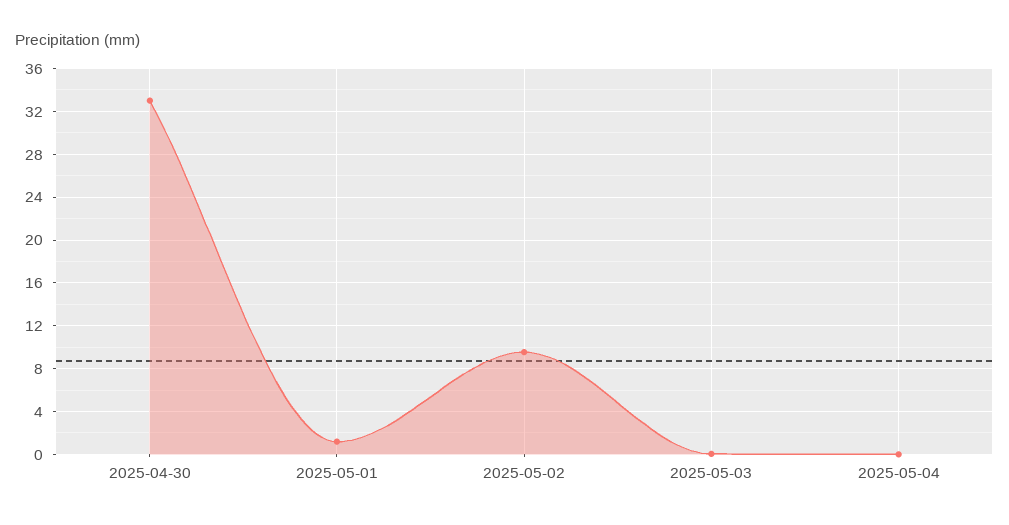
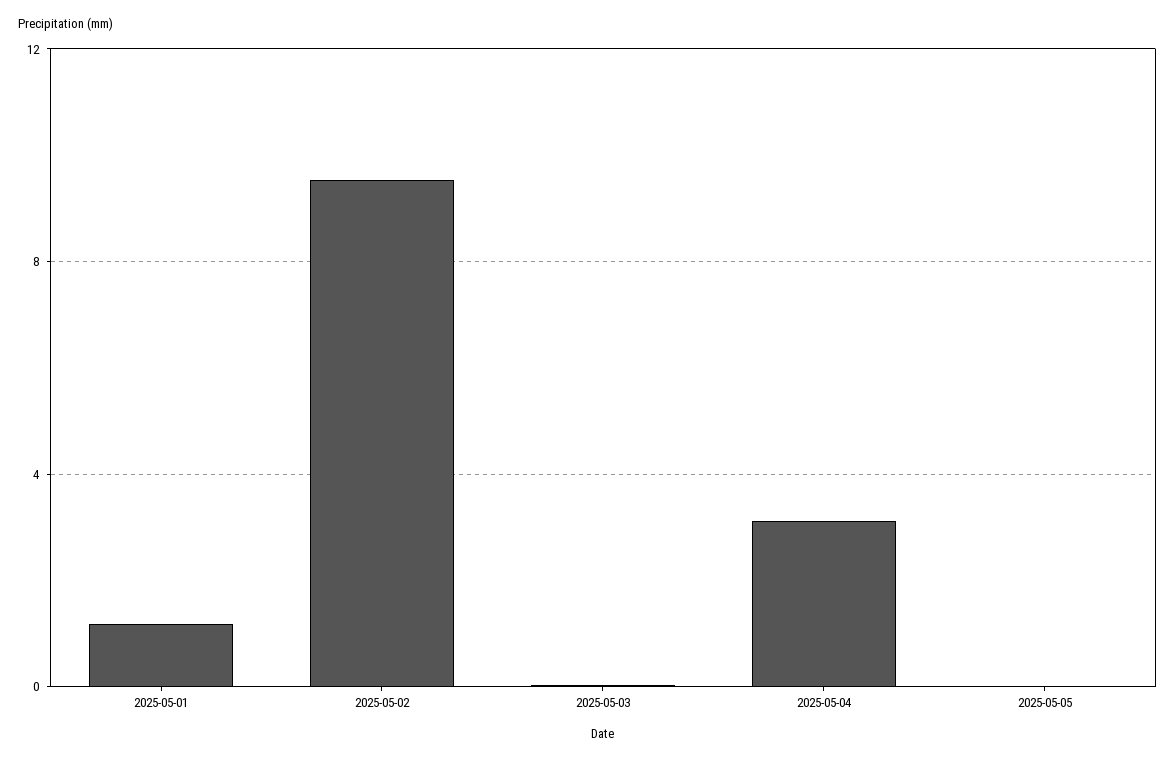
2025-04-30: 33 -> none
2025-05-04: 0 -> 3
2025-05-05: none -> 0

